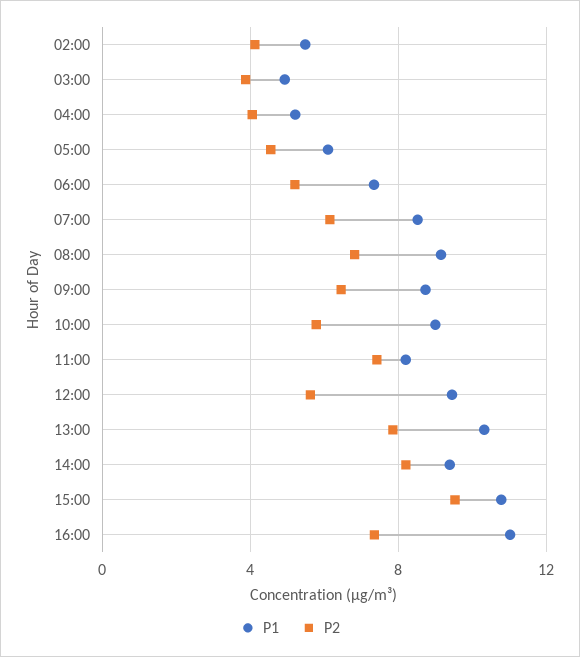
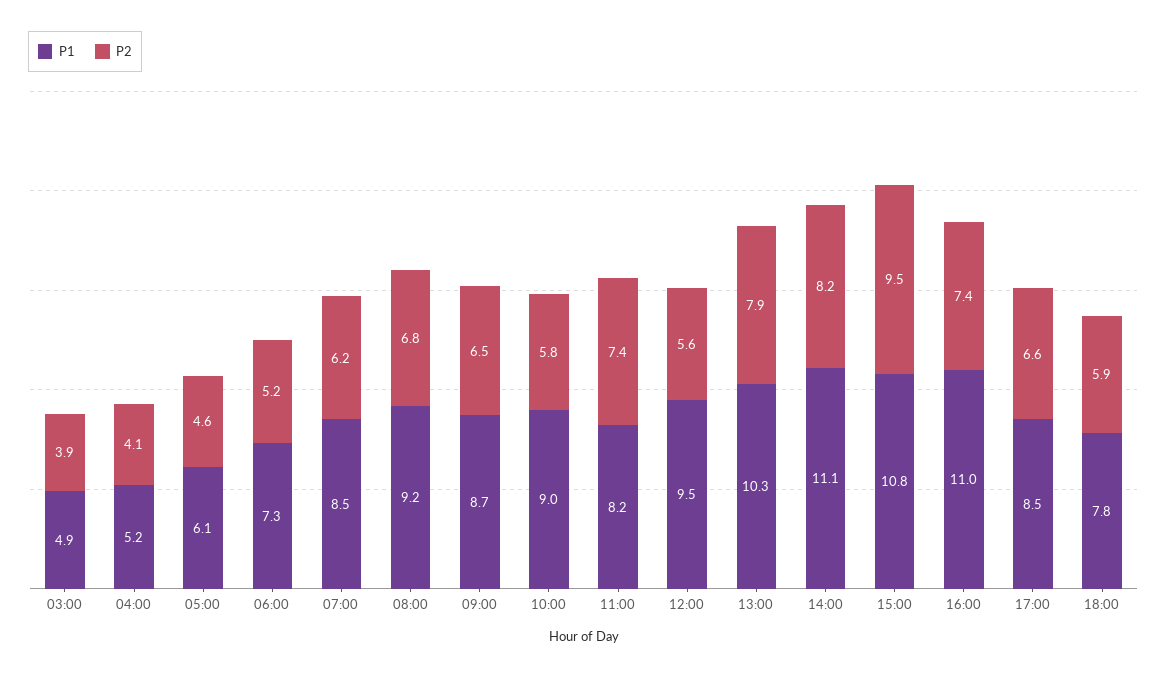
P1, 02:00: 5.5 -> none
P2, 02:00: 4 -> none
P1, 14:00: 9.5 -> 11.1
P1, 17:00: none -> 8.5
P2, 17:00: none -> 6.6
P1, 18:00: none -> 7.8
P2, 18:00: none -> 5.9

